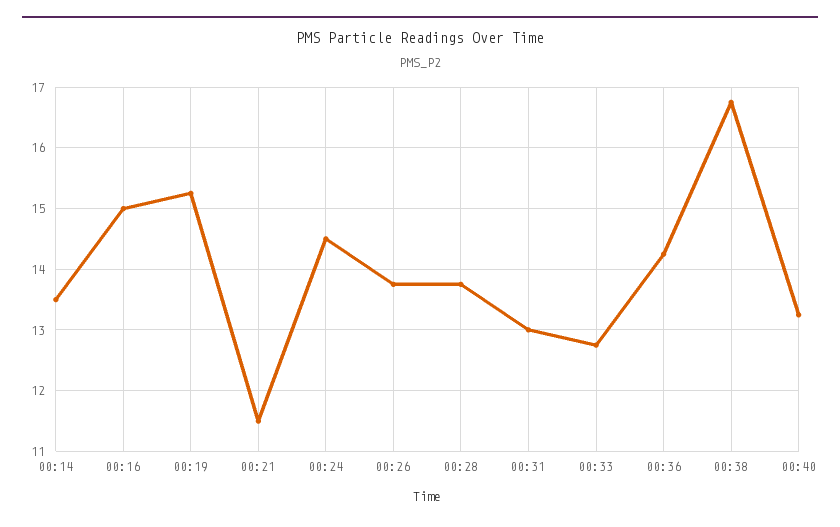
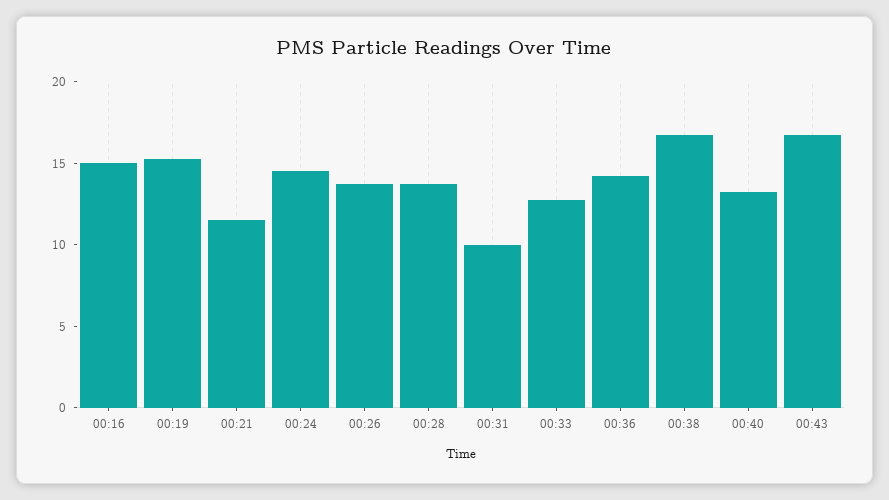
00:14: 13.5 -> none
00:31: 13 -> 10
00:43: none -> 17

